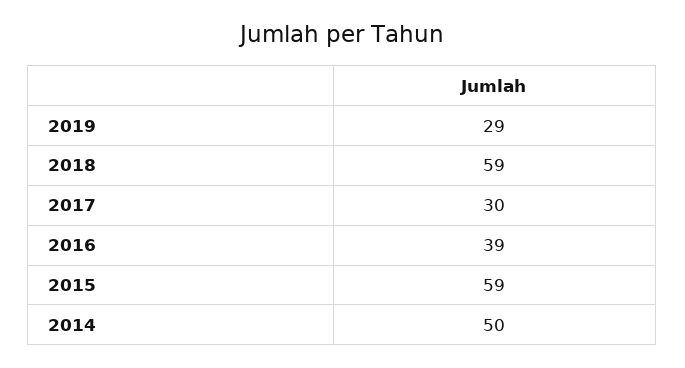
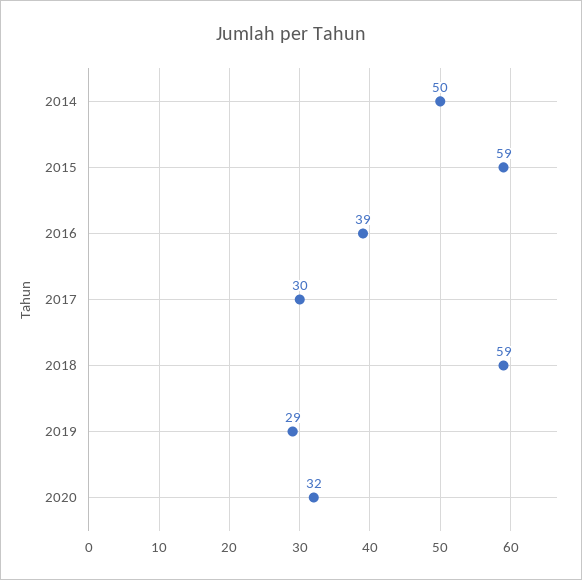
2020: none -> 32

